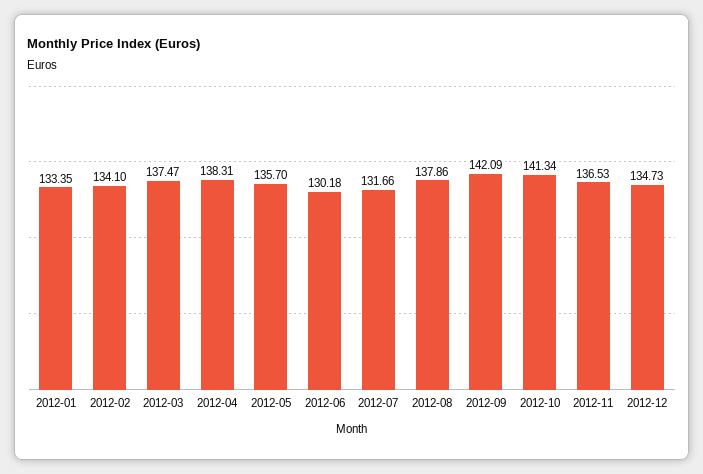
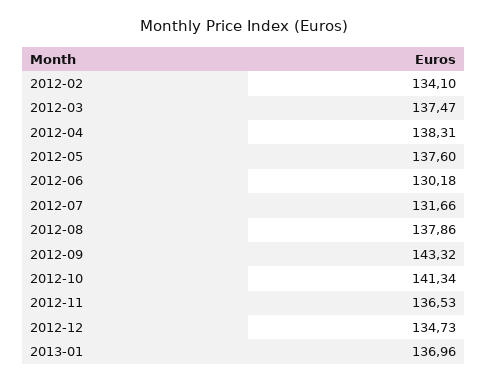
2012-01: 133.35 -> none
2012-05: 135.7 -> 137.6
2012-09: 142.09 -> 143.32
2013-01: none -> 136.96

